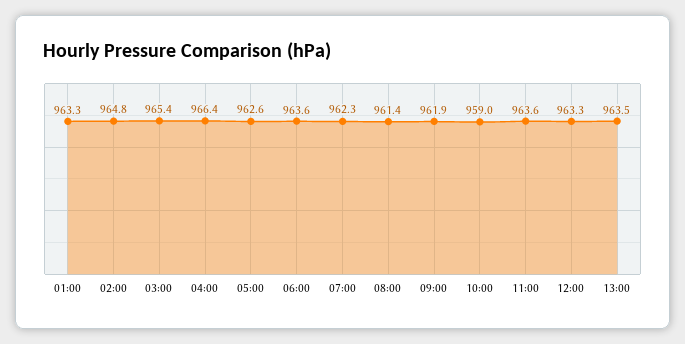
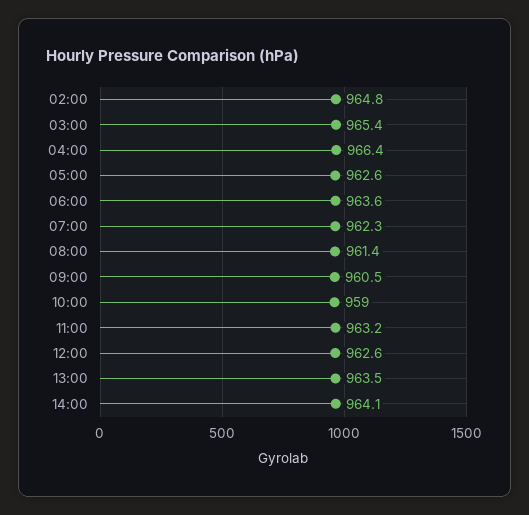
01:00: 963.3 -> none
09:00: 961.9 -> 960.5
11:00: 963.6 -> 963.2
12:00: 963.3 -> 962.6
14:00: none -> 964.1

